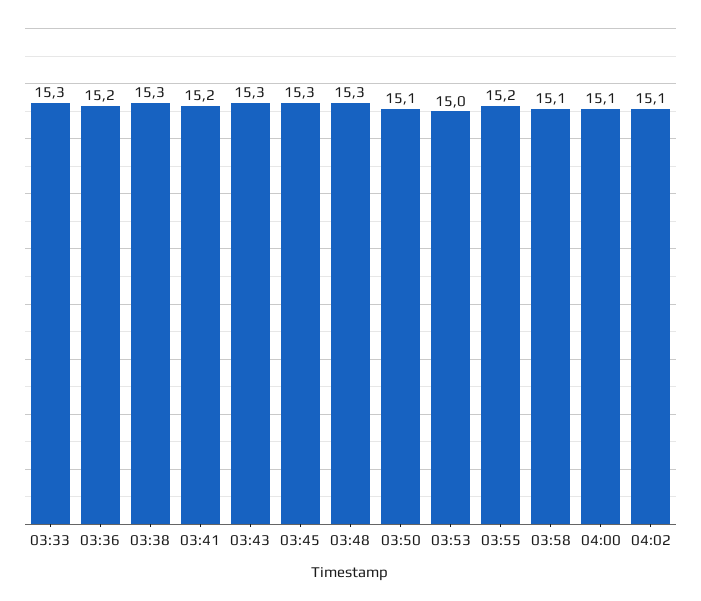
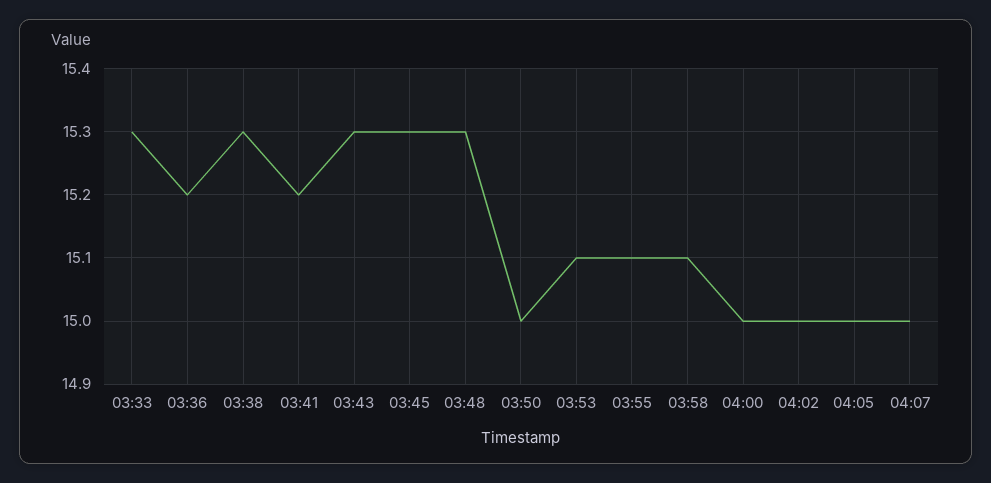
03:50: 15.1 -> 15
03:53: 15 -> 15.1
03:55: 15.2 -> 15.1
04:00: 15.1 -> 15
04:02: 15.1 -> 15
04:05: none -> 15
04:07: none -> 15

